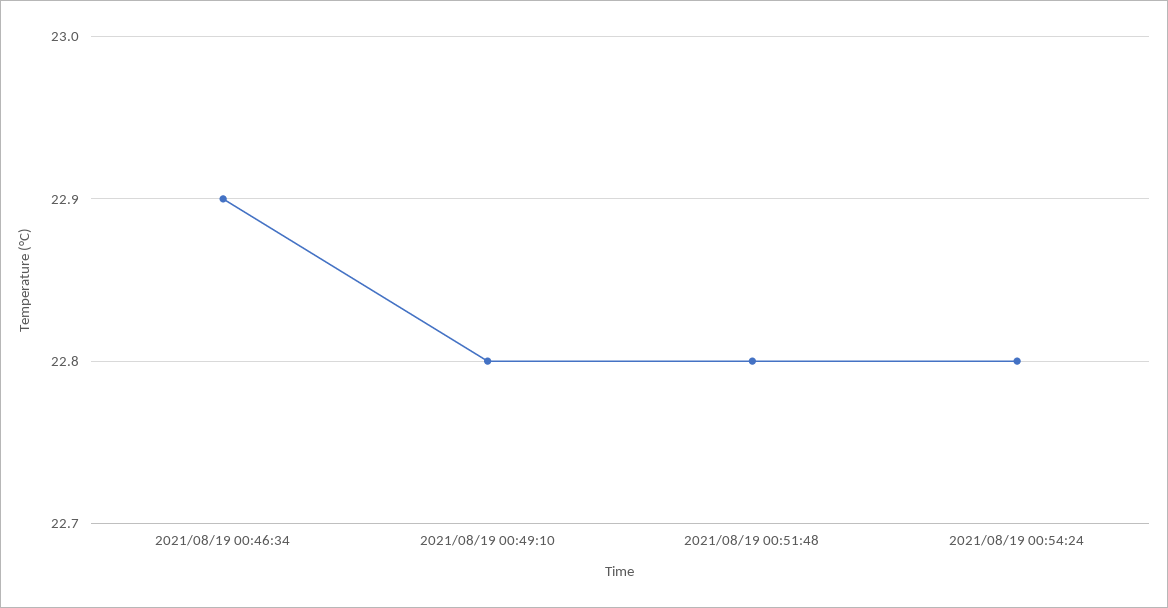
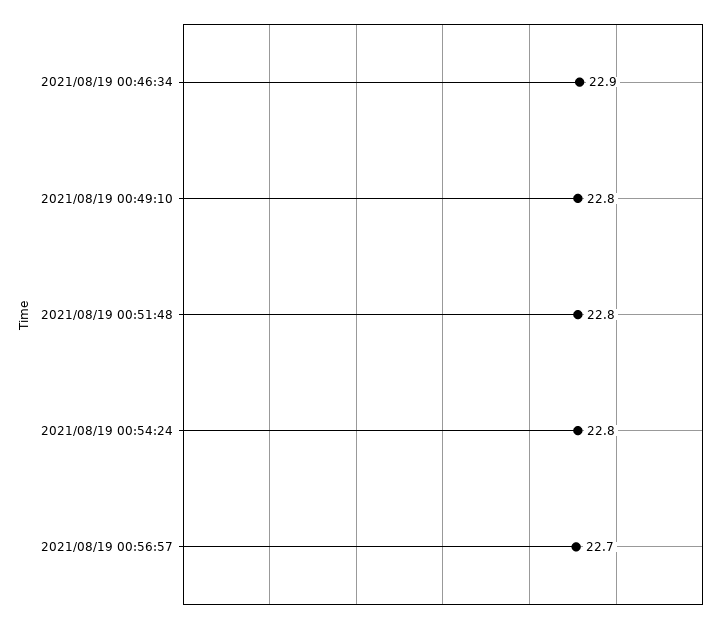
2021/08/19 00:56:57: none -> 22.7

